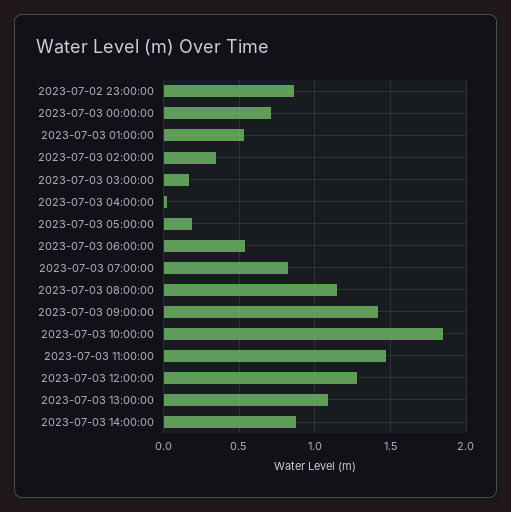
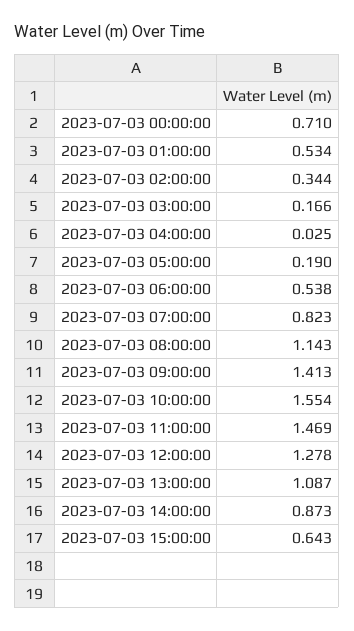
2023-07-02 23:00:00: 0.85 -> none
2023-07-03 10:00:00: 1.85 -> 1.554
2023-07-03 15:00:00: none -> 0.643

